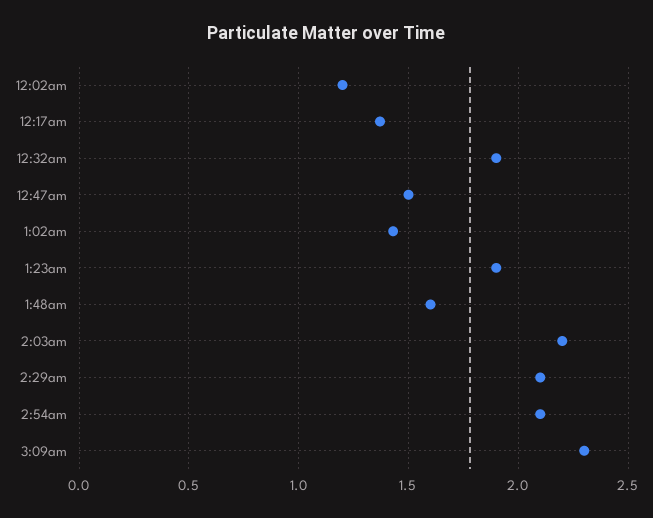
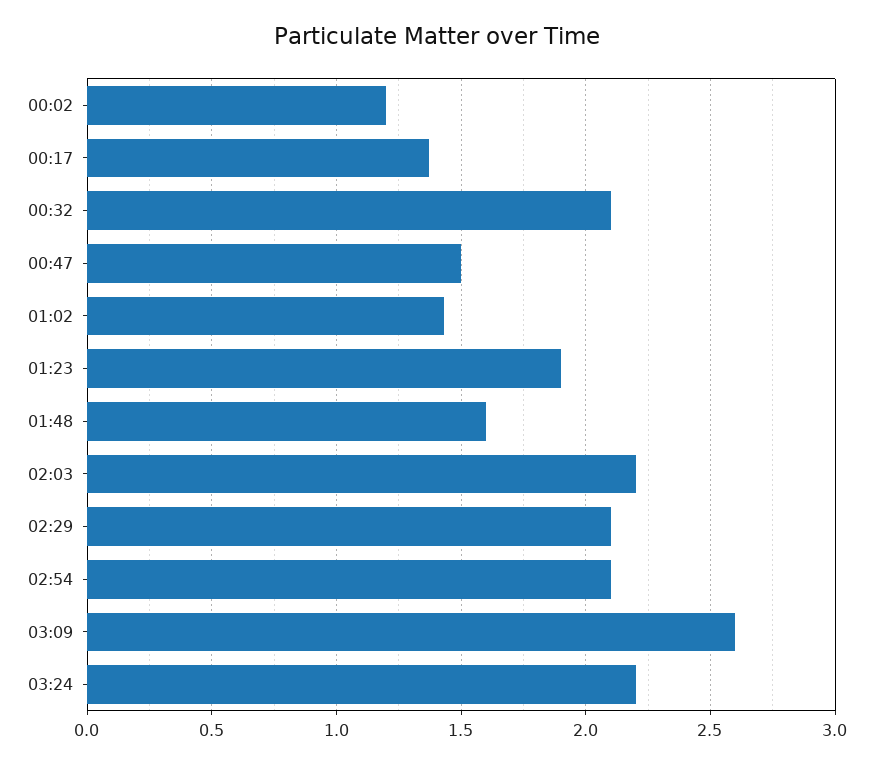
12:32am: 1.9 -> 2.1
3:09am: 2.3 -> 2.6
03:24: none -> 2.2

